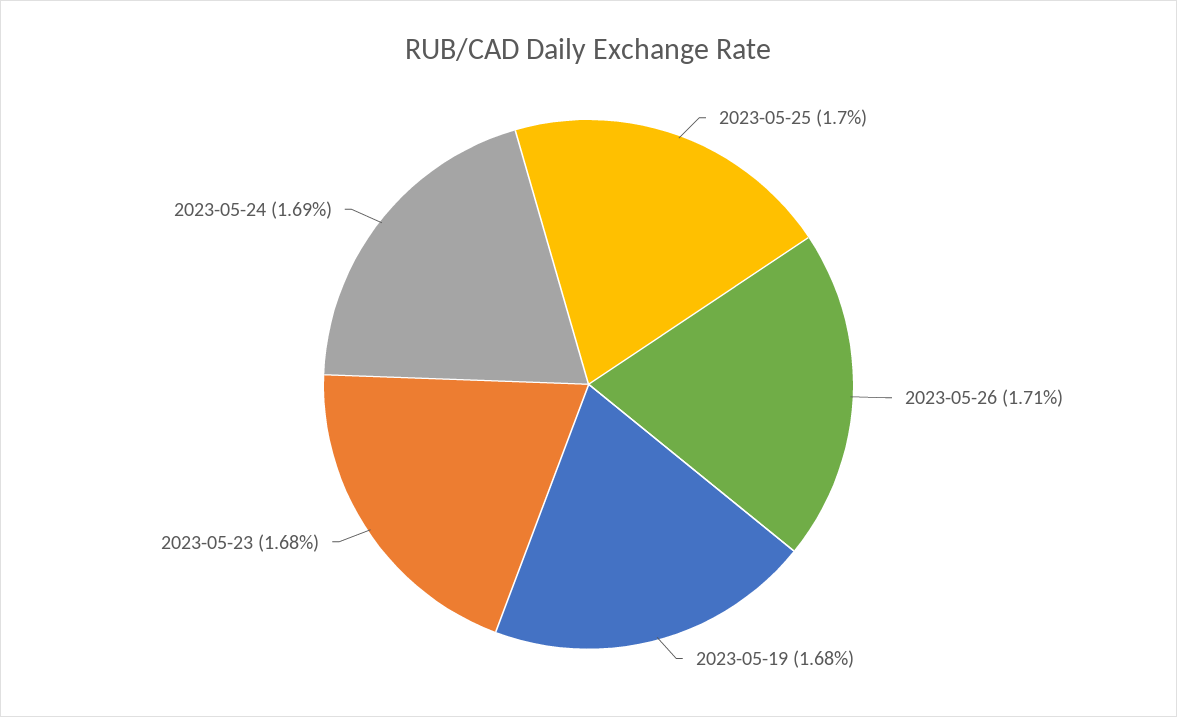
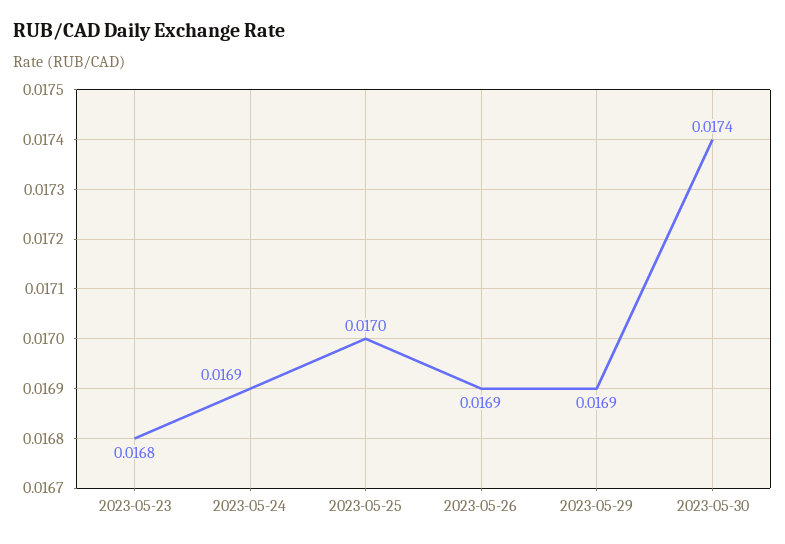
2023-05-26: 0.0171 -> 0.0169
2023-05-19: 0.0168 -> none
2023-05-29: none -> 0.0169
2023-05-30: none -> 0.0174

